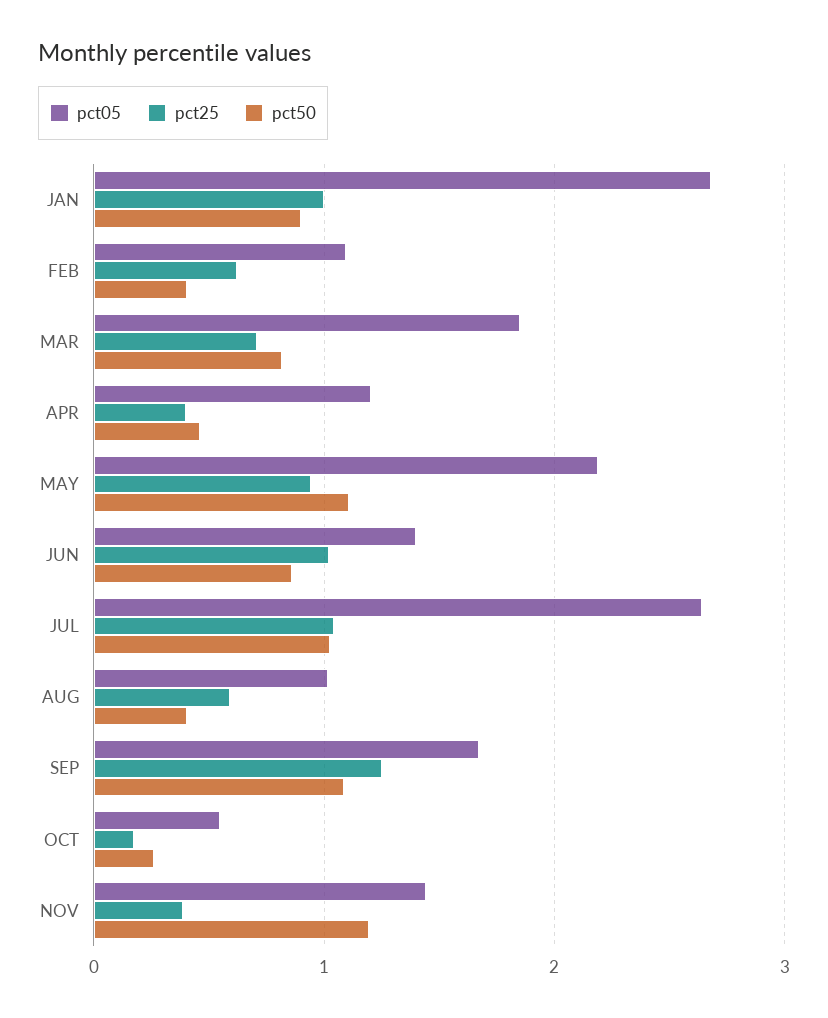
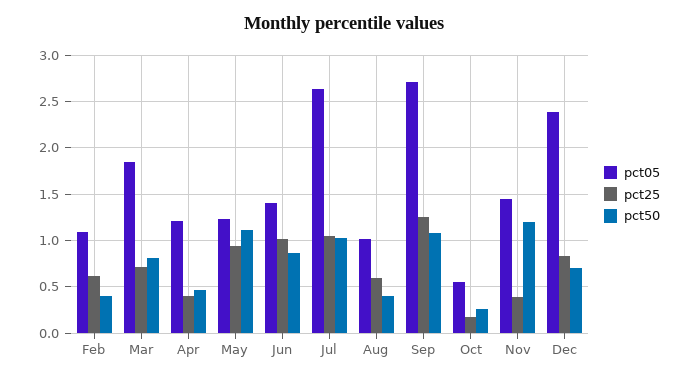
pct05, JAN: 2.7 -> none
pct25, JAN: 1 -> none
pct50, JAN: 0.9 -> none
pct05, MAY: 2.2 -> 1.2
pct05, SEP: 1.7 -> 2.7
pct05, Dec: none -> 2.4
pct25, Dec: none -> 0.8
pct50, Dec: none -> 0.7

